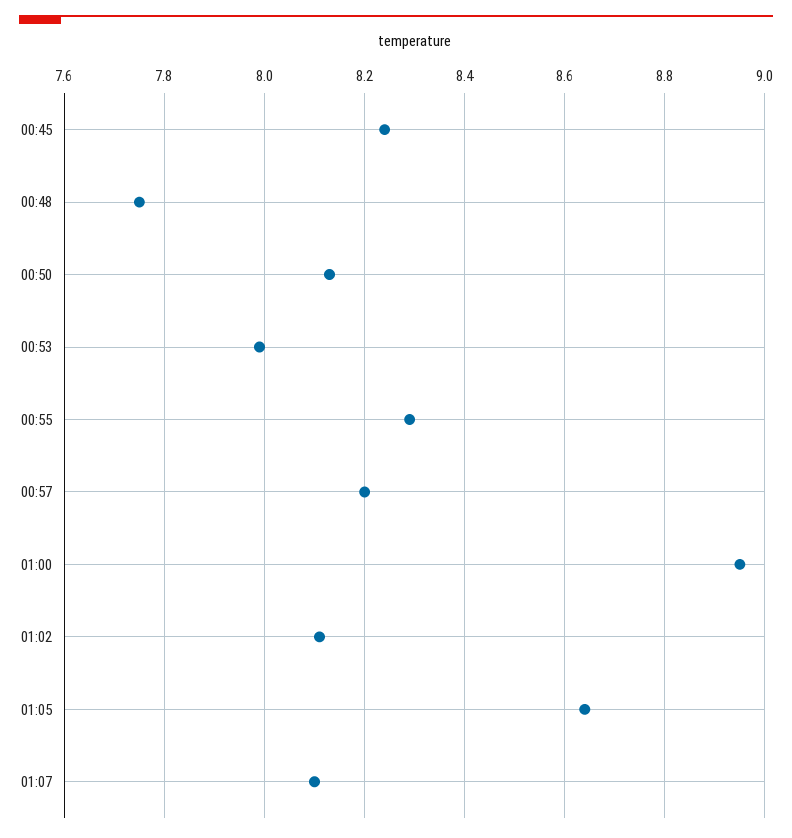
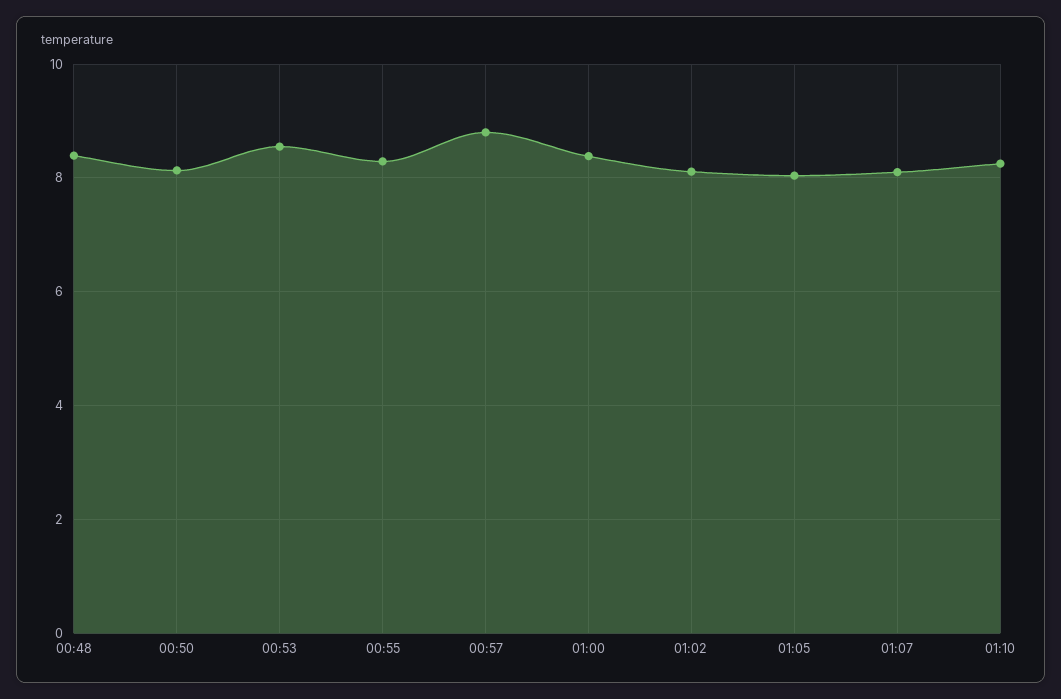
00:45: 8.25 -> none
00:48: 7.75 -> 8.4
00:53: 8 -> 8.6
00:57: 8.2 -> 8.8
01:00: 8.95 -> 8.4
01:05: 8.65 -> 8
01:10: none -> 8.2

